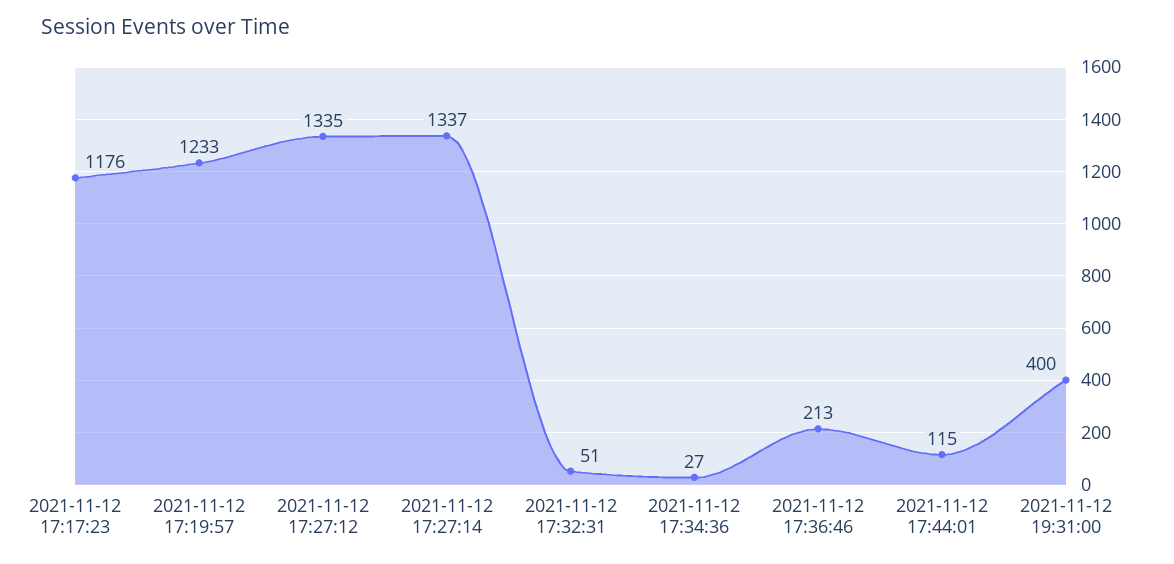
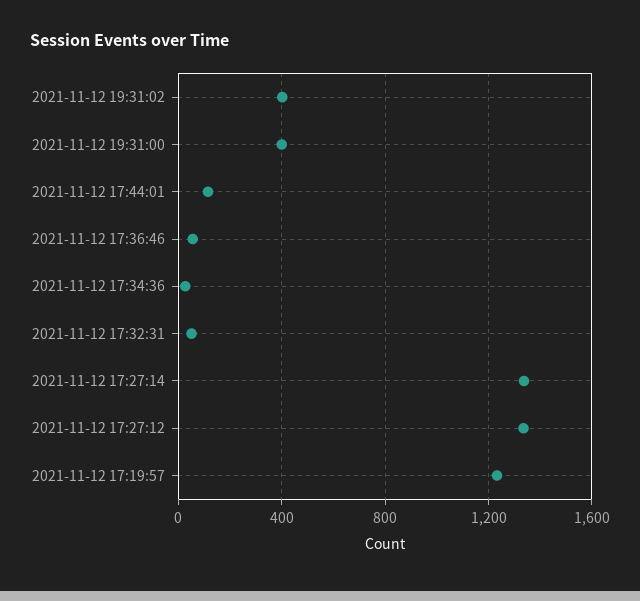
2021-11-12 17:17:23: 1176 -> none
2021-11-12 17:36:46: 213 -> 50
2021-11-12 19:31:02: none -> 400

